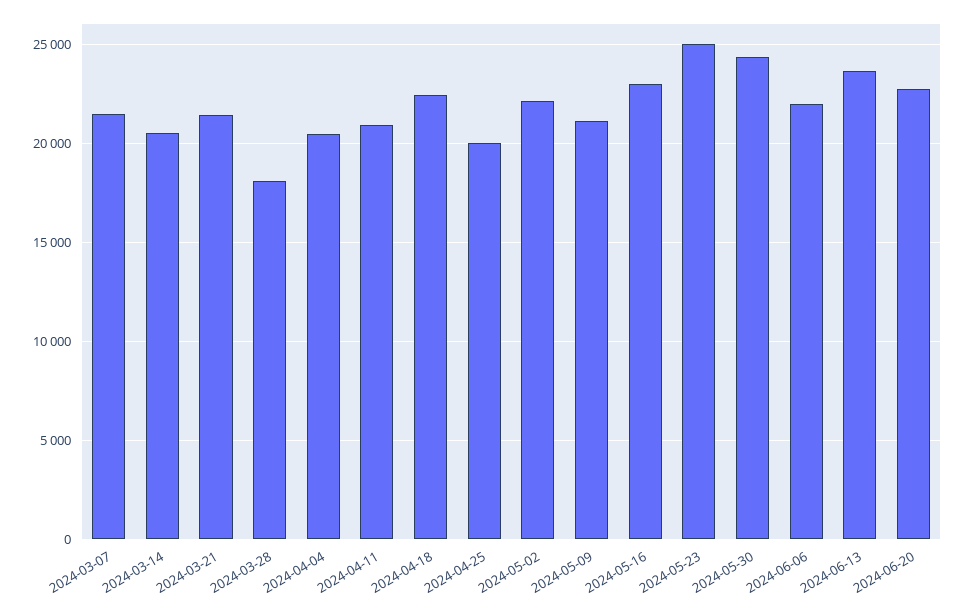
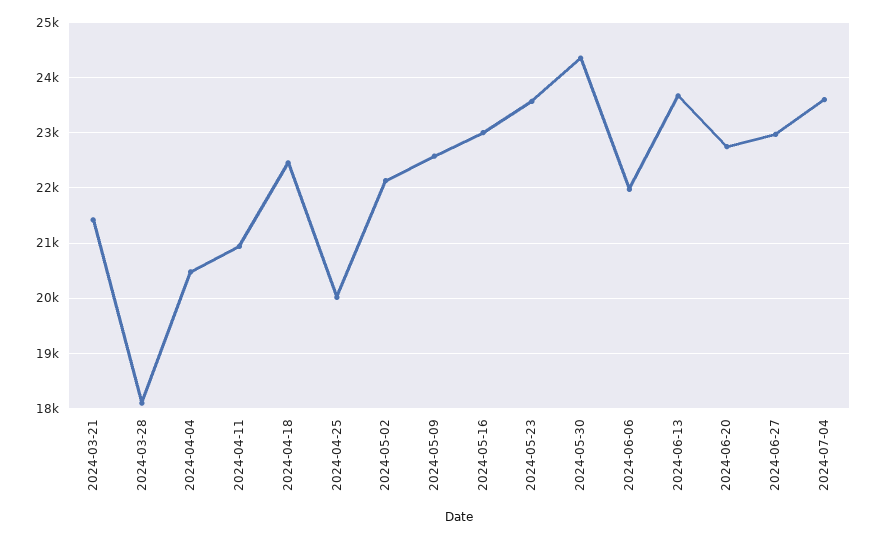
2024-03-07: 21500 -> none
2024-03-14: 20500 -> none
2024-05-09: 21000 -> 22600
2024-05-23: 25000 -> 23600
2024-06-27: none -> 23000
2024-07-04: none -> 23600

